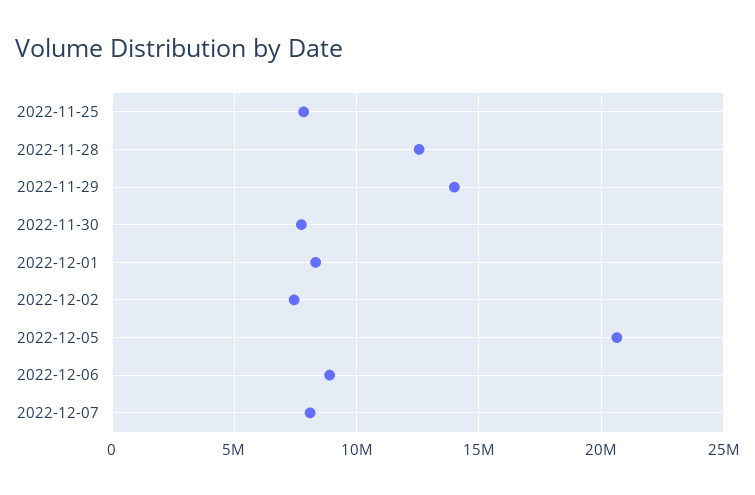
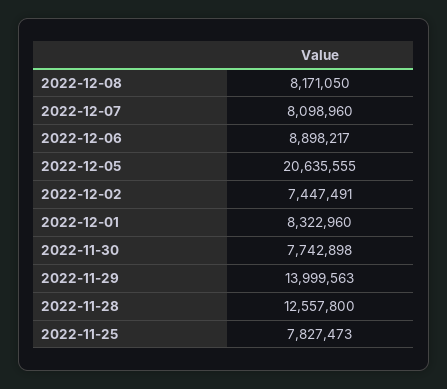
2022-12-08: none -> 8171050

